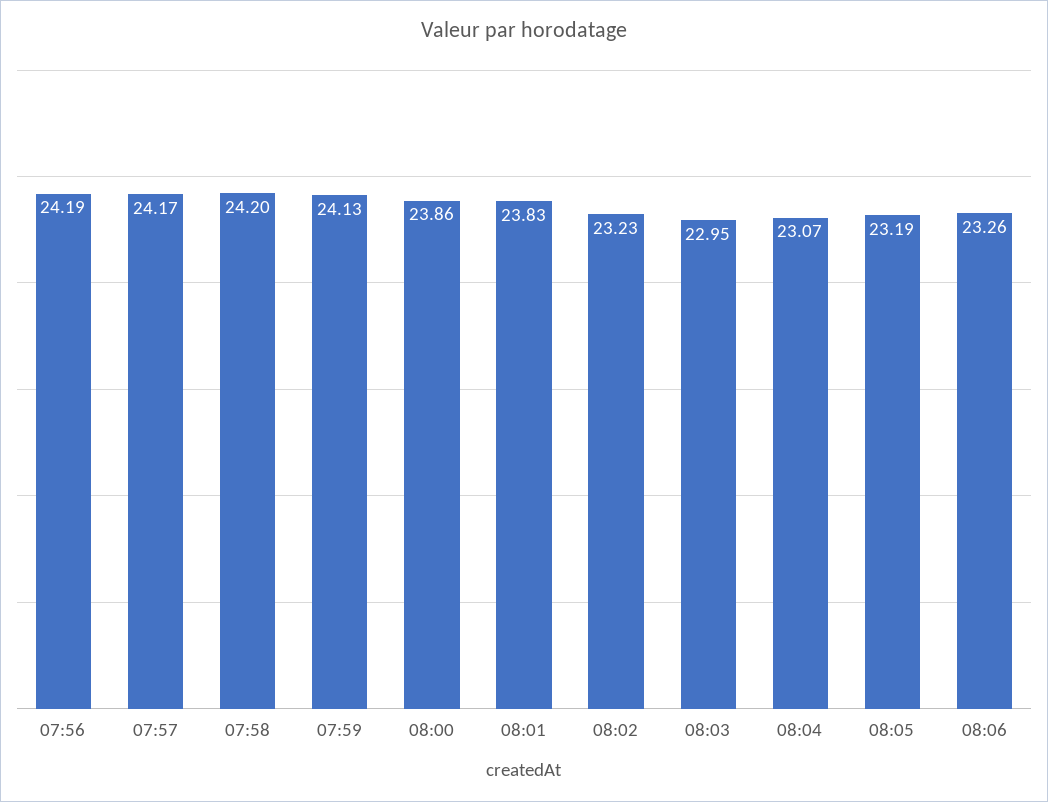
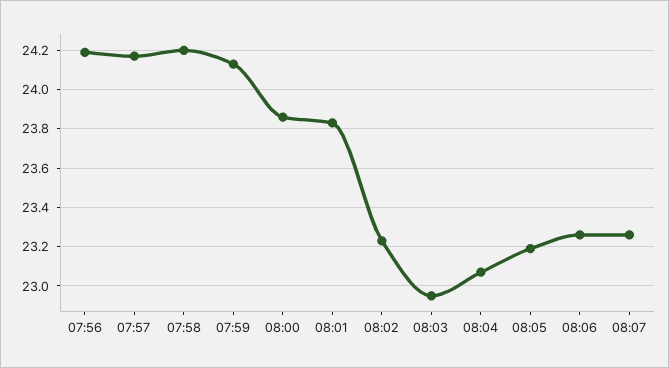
08:07: none -> 23.25

